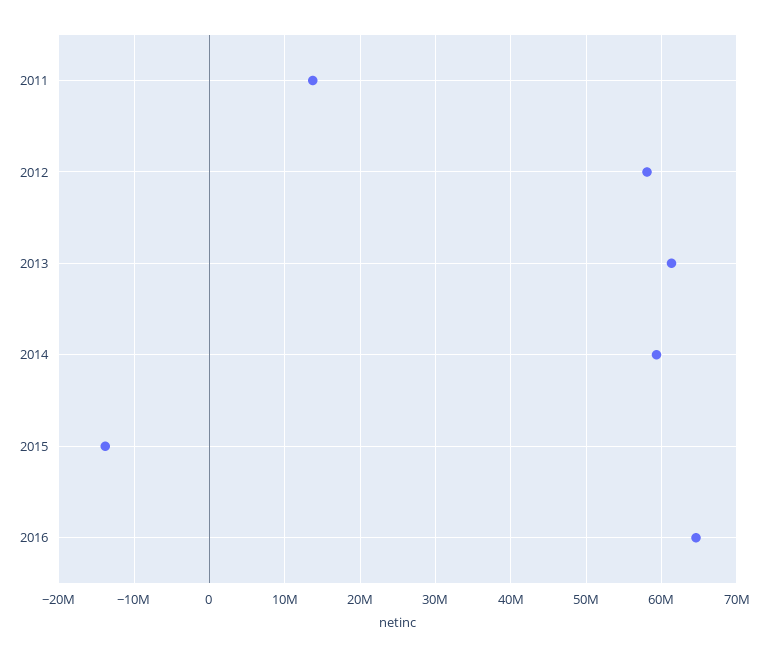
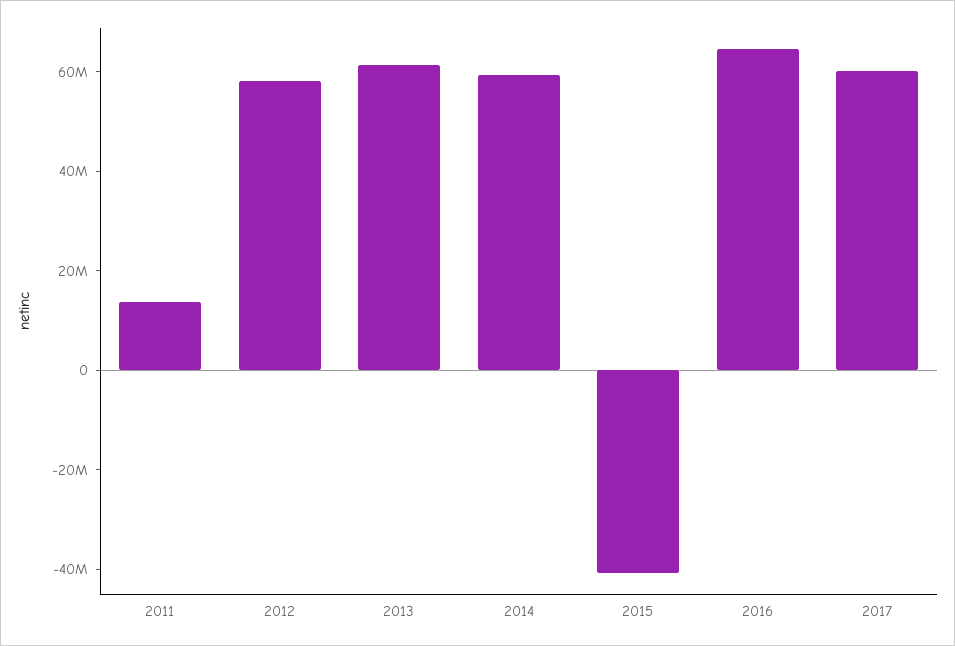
2015: -14000000 -> -40000000
2017: none -> 60000000

